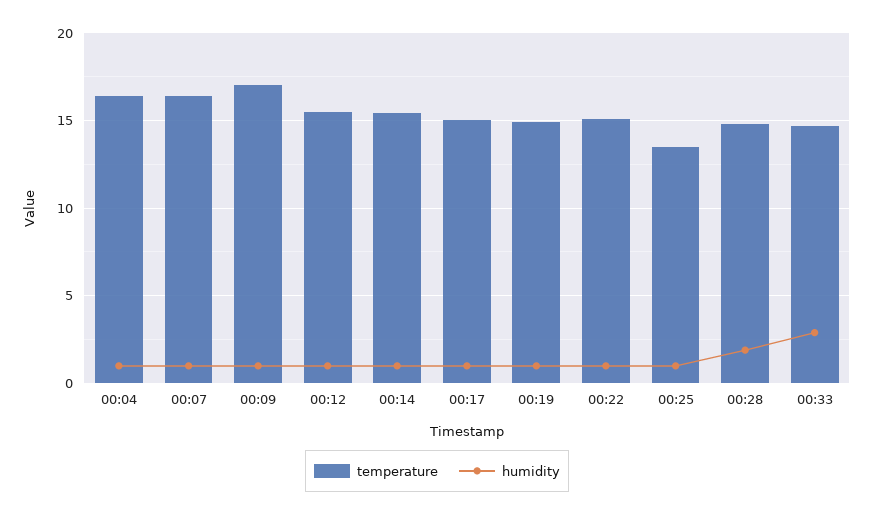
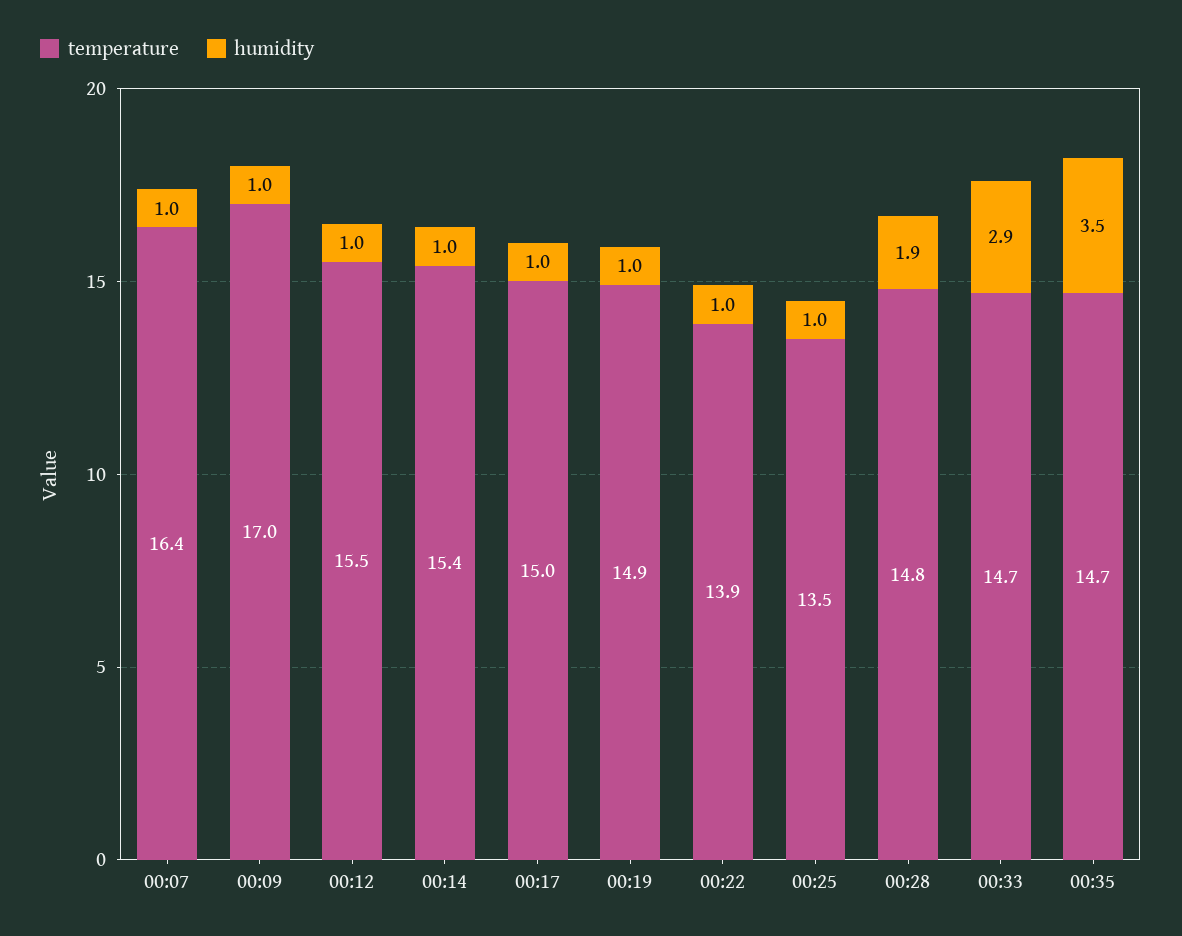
temperature, 00:04: 16.5 -> none
humidity, 00:04: 1 -> none
temperature, 00:22: 15 -> 13.9
temperature, 00:35: none -> 14.7
humidity, 00:35: none -> 3.5

